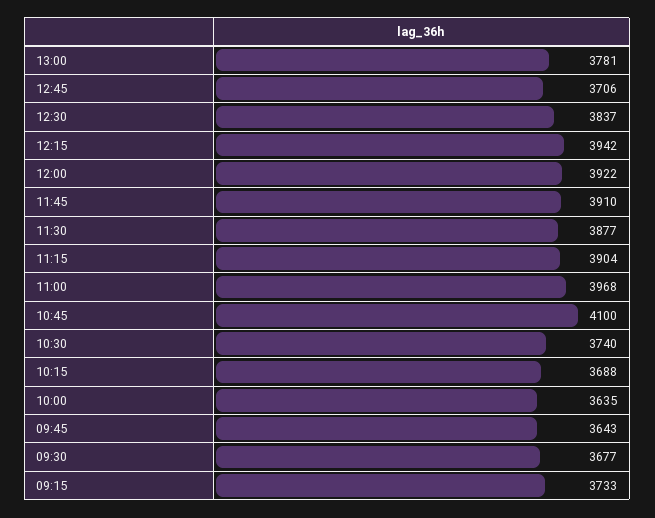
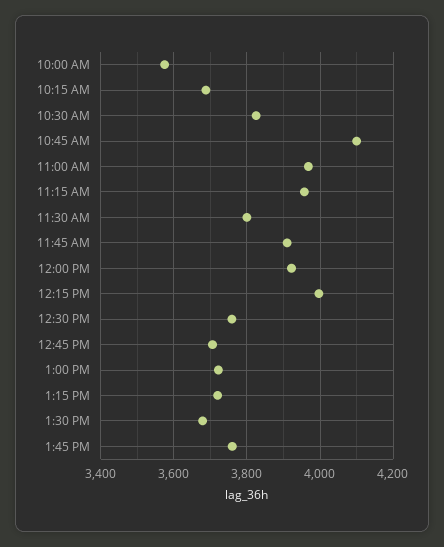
13:00: 3781 -> 3720
12:30: 3837 -> 3760
12:15: 3942 -> 4000
11:30: 3877 -> 3800
11:15: 3904 -> 3960
10:30: 3740 -> 3820
10:00: 3635 -> 3580
09:45: 3643 -> none
09:30: 3677 -> none
09:15: 3733 -> none
1:15 PM: none -> 3720
1:30 PM: none -> 3680
1:45 PM: none -> 3760

